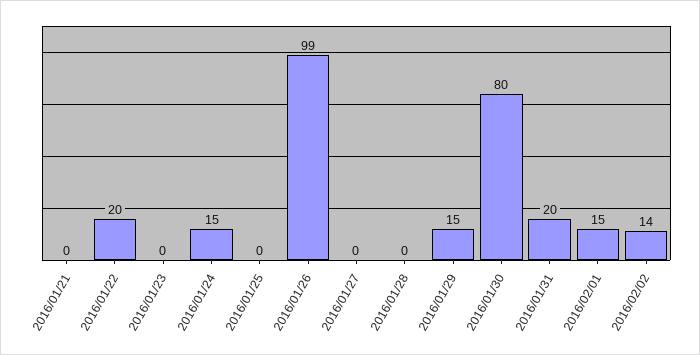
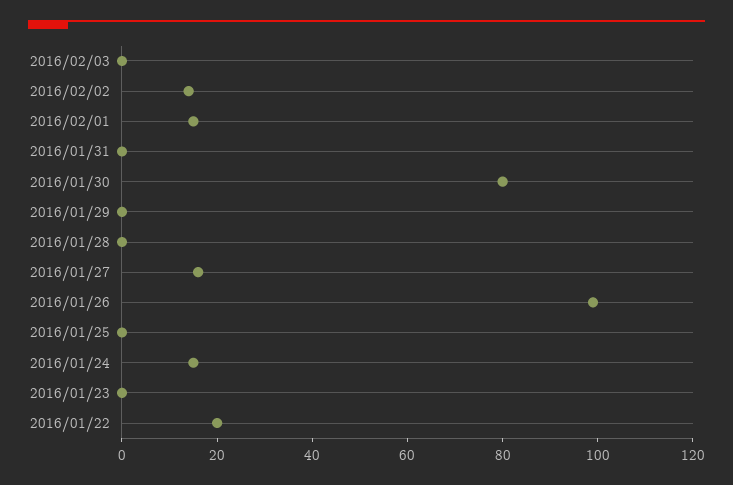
2016/01/21: 0 -> none
2016/01/27: 0 -> 15
2016/01/29: 15 -> 0
2016/01/31: 20 -> 0
2016/02/03: none -> 0

